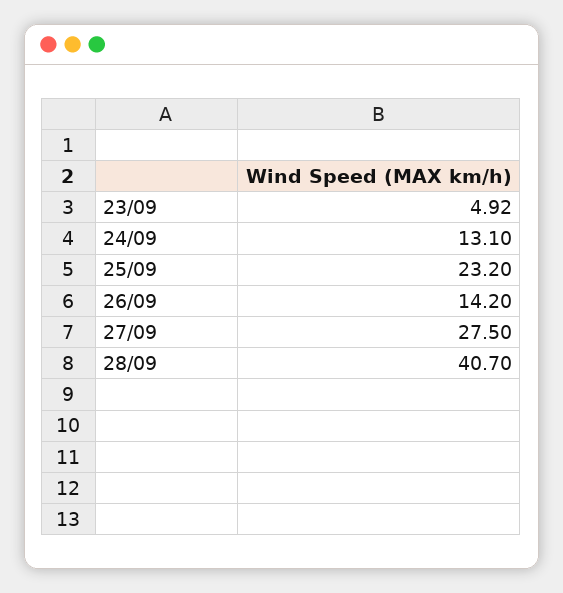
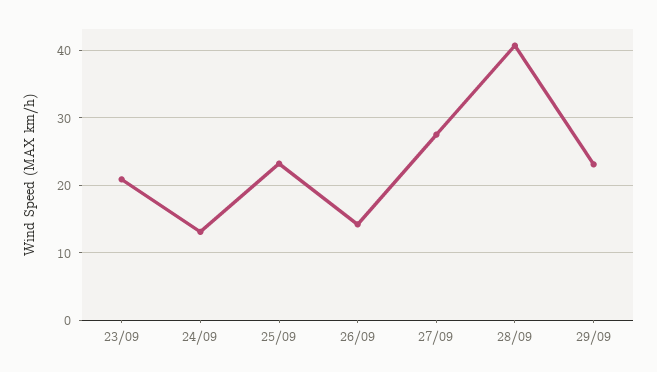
23/09: 4.92 -> 21
29/09: none -> 23

